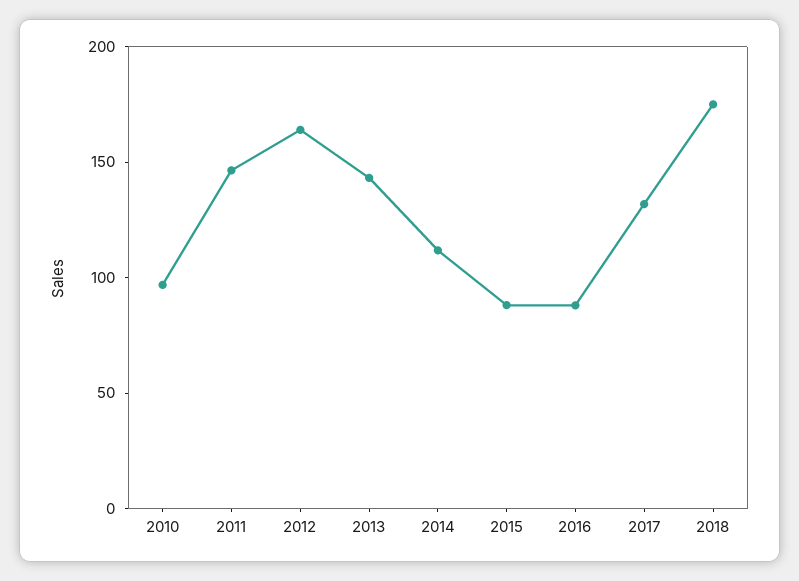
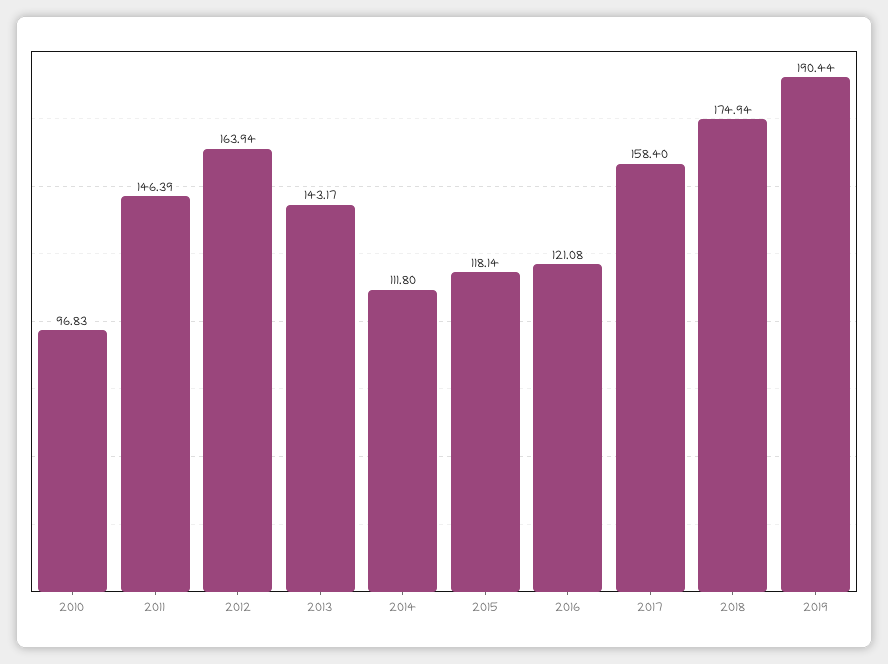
2015: 90 -> 118.14
2016: 90 -> 121.08
2017: 130 -> 158.4
2019: none -> 190.44

